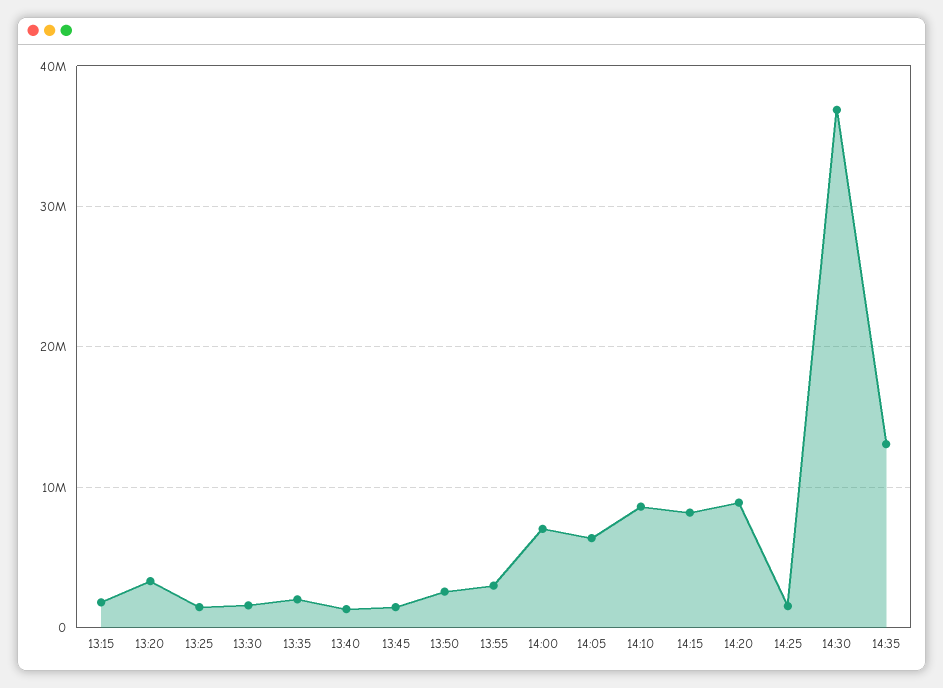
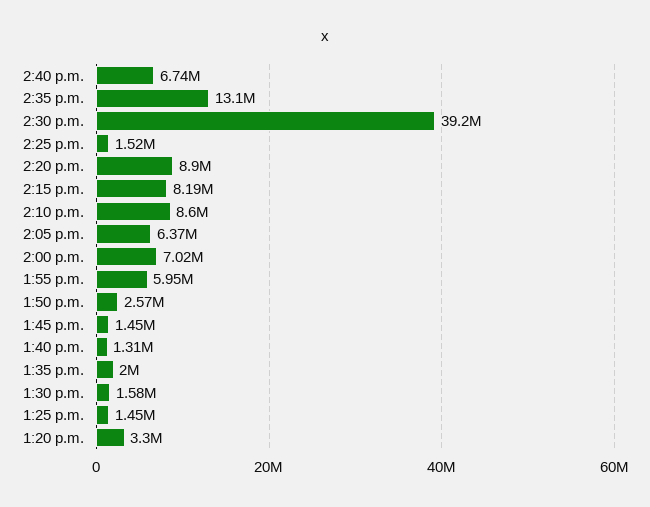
13:15: 2000000 -> none
13:55: 3000000 -> 5950000
14:30: 37000000 -> 39200000
2:40 p.m.: none -> 6740000

